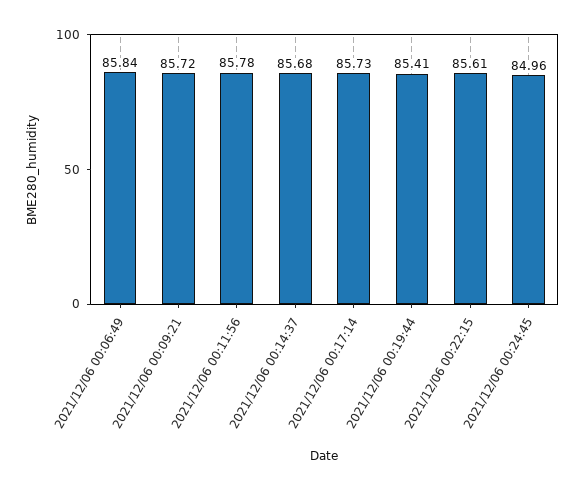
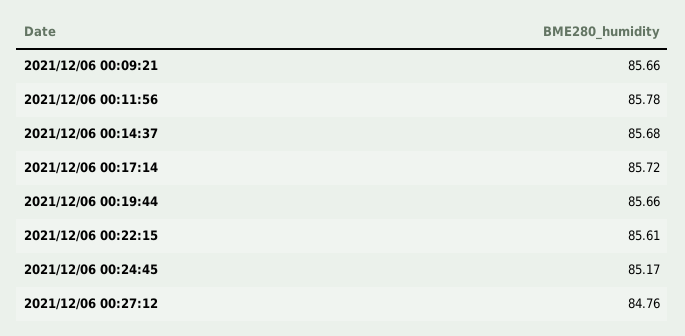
2021/12/06 00:06:49: 85.84 -> none
2021/12/06 00:09:21: 85.72 -> 85.66
2021/12/06 00:17:14: 85.73 -> 85.72
2021/12/06 00:19:44: 85.41 -> 85.66
2021/12/06 00:24:45: 84.96 -> 85.17
2021/12/06 00:27:12: none -> 84.76

